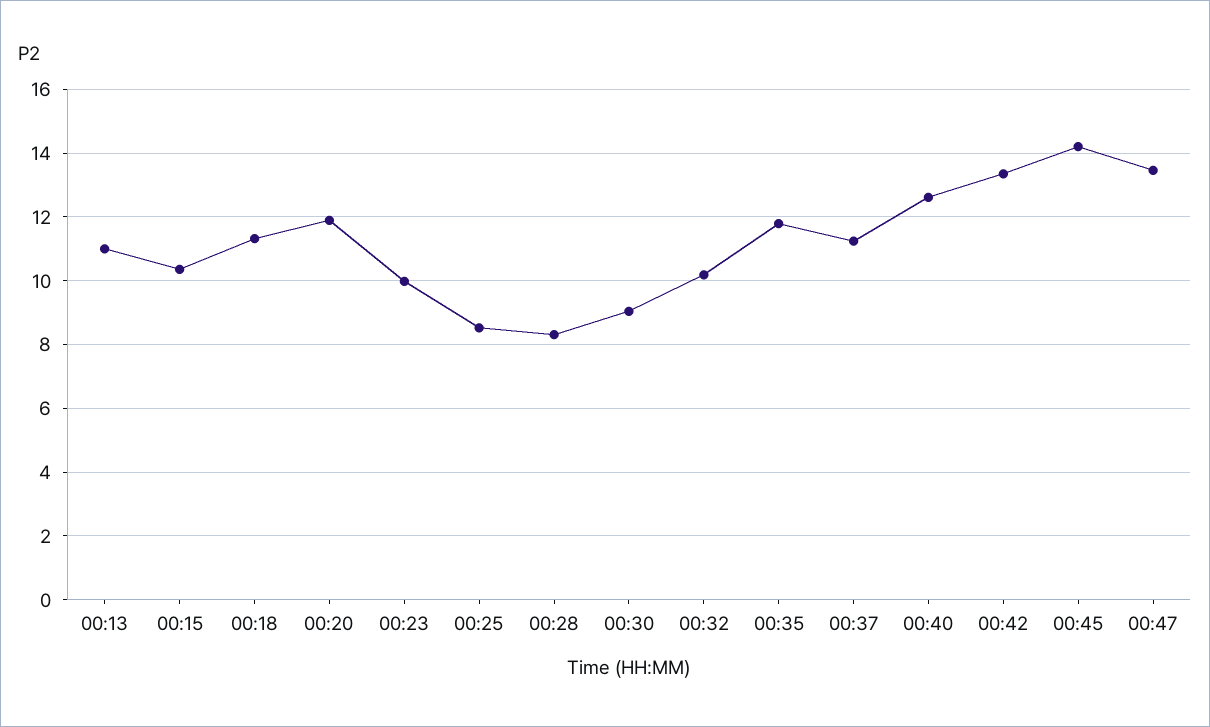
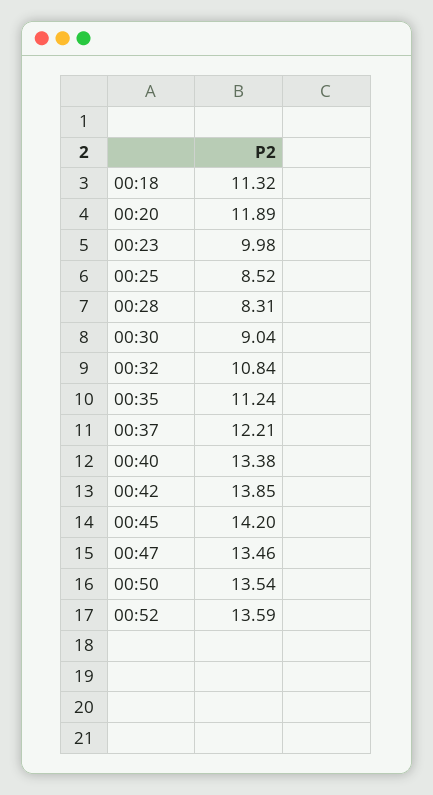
00:13: 11 -> none
00:15: 10.4 -> none
00:32: 10.2 -> 10.84
00:35: 11.8 -> 11.24
00:37: 11.2 -> 12.21
00:40: 12.6 -> 13.38
00:42: 13.4 -> 13.85
00:50: none -> 13.54
00:52: none -> 13.59

